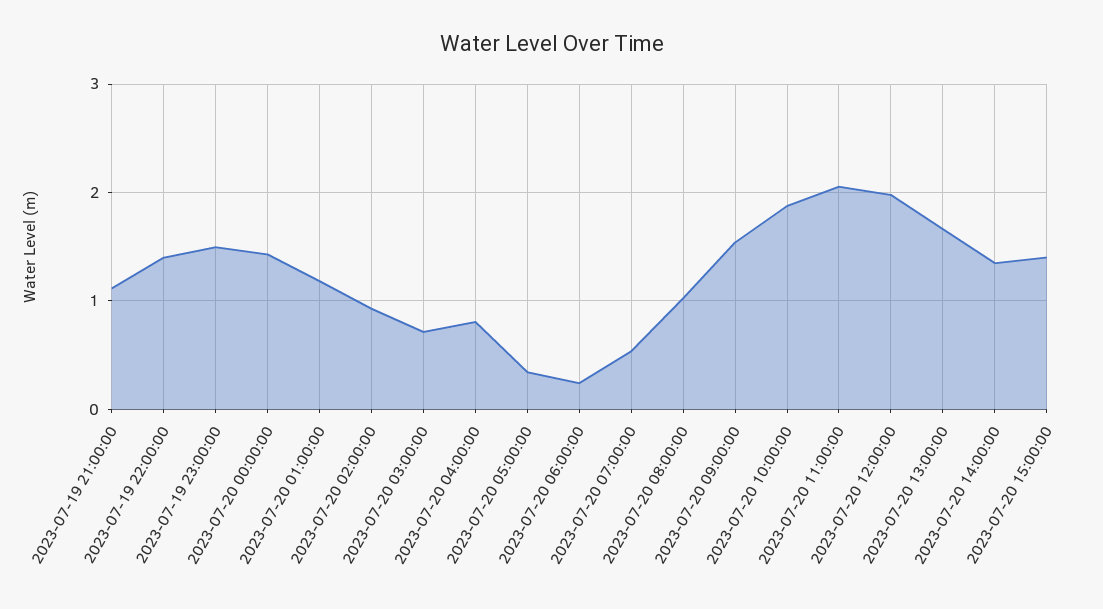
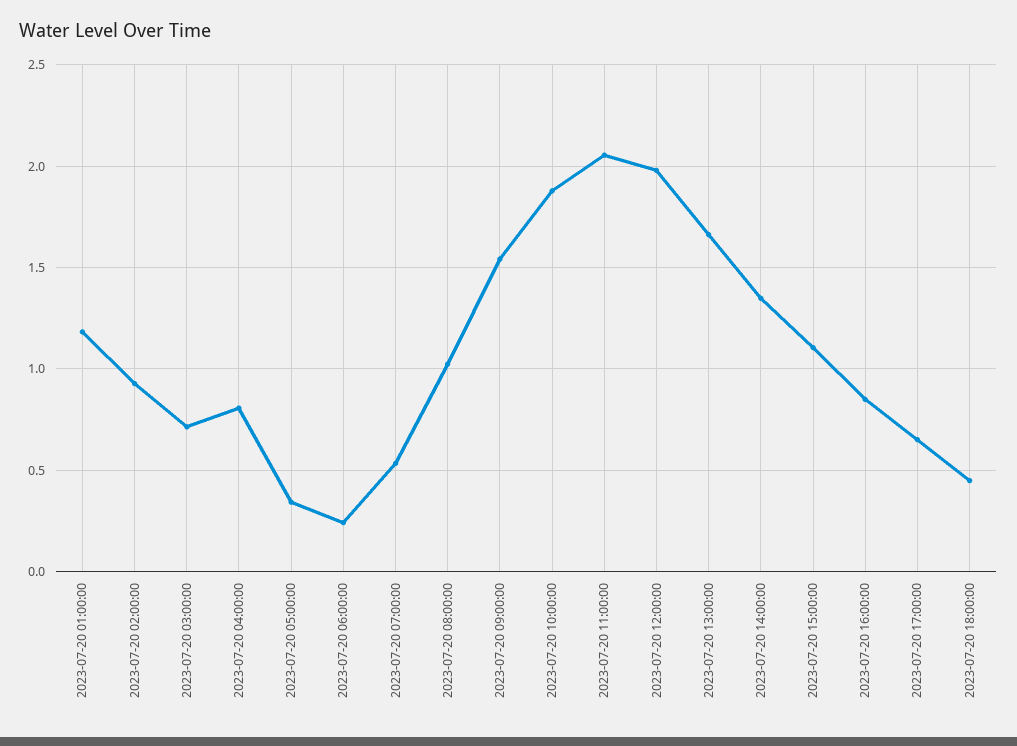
2023-07-19 21:00:00: 1.1 -> none
2023-07-19 22:00:00: 1.4 -> none
2023-07-19 23:00:00: 1.5 -> none
2023-07-20 00:00:00: 1.4 -> none
2023-07-20 15:00:00: 1.4 -> 1.1
2023-07-20 16:00:00: none -> 0.85
2023-07-20 17:00:00: none -> 0.65
2023-07-20 18:00:00: none -> 0.45

